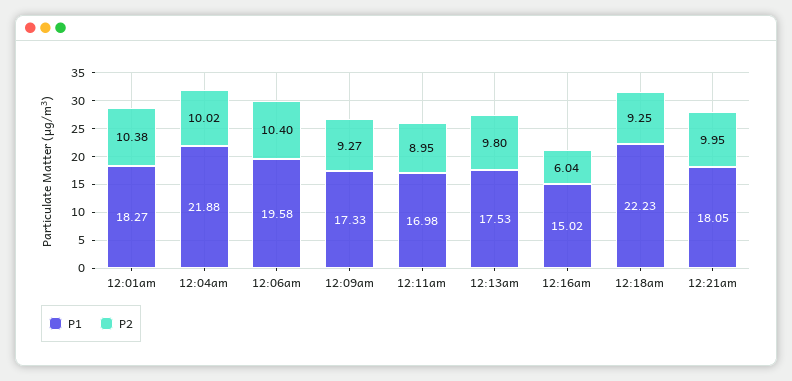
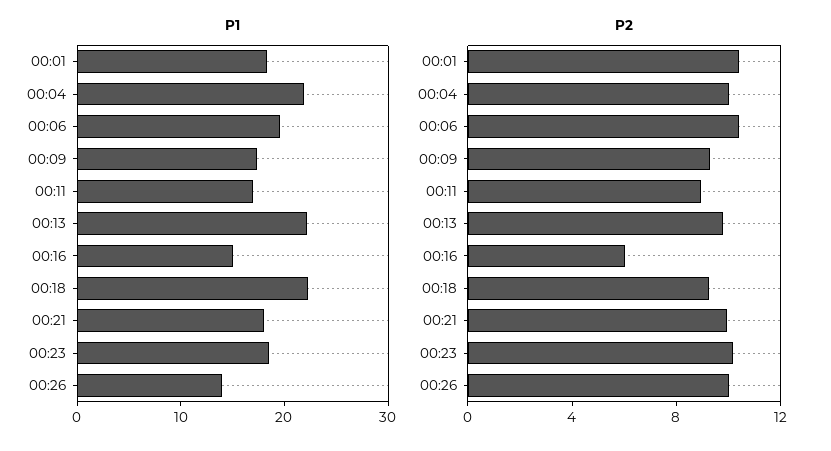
P1, 12:13am: 17.53 -> 22
P1, 00:23: none -> 18
P1, 00:26: none -> 14
P2, 00:23: none -> 10
P2, 00:26: none -> 10

